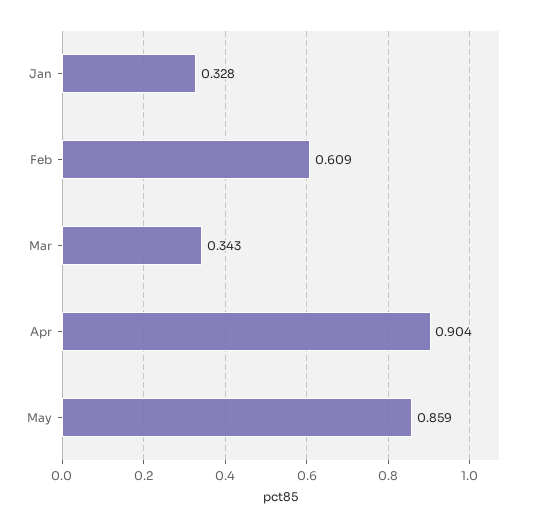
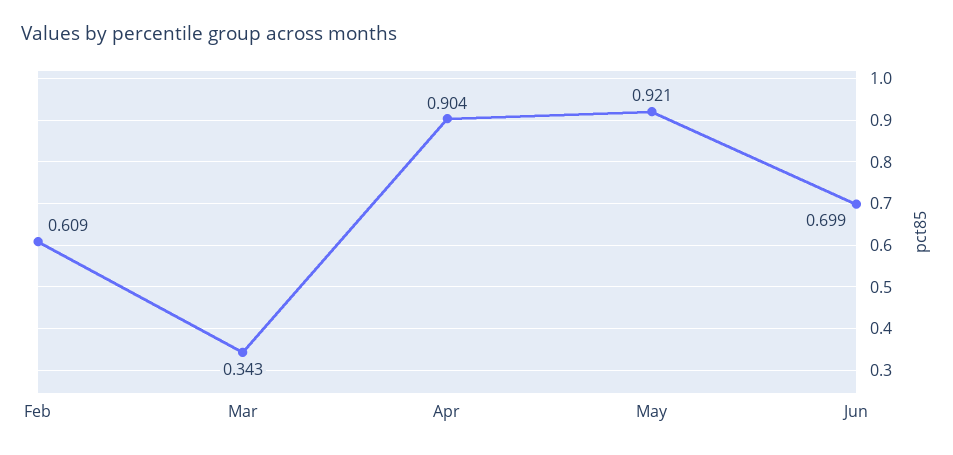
Jan: 0.328 -> none
May: 0.859 -> 0.921
Jun: none -> 0.699

